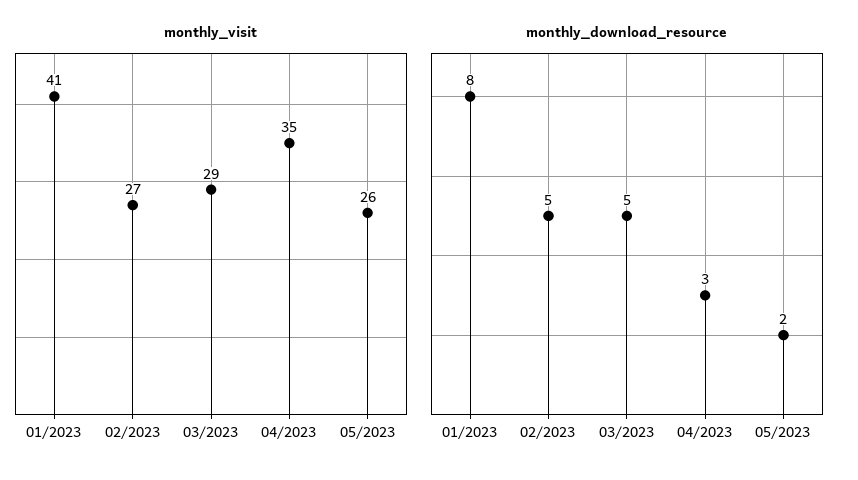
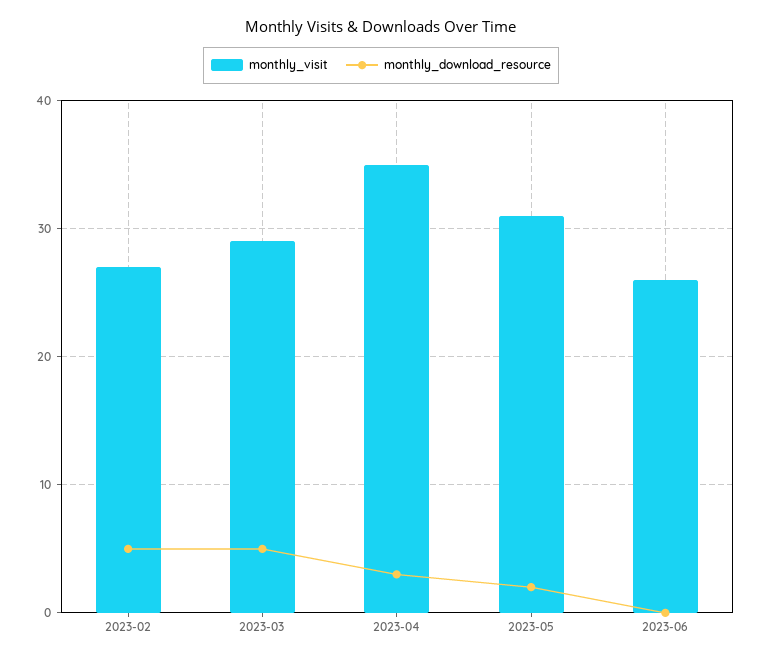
monthly_visit, 01/2023: 41 -> none
monthly_visit, 05/2023: 26 -> 31
monthly_download_resource, 01/2023: 8 -> none
monthly_visit, 2023-06: none -> 26
monthly_download_resource, 2023-06: none -> 0

